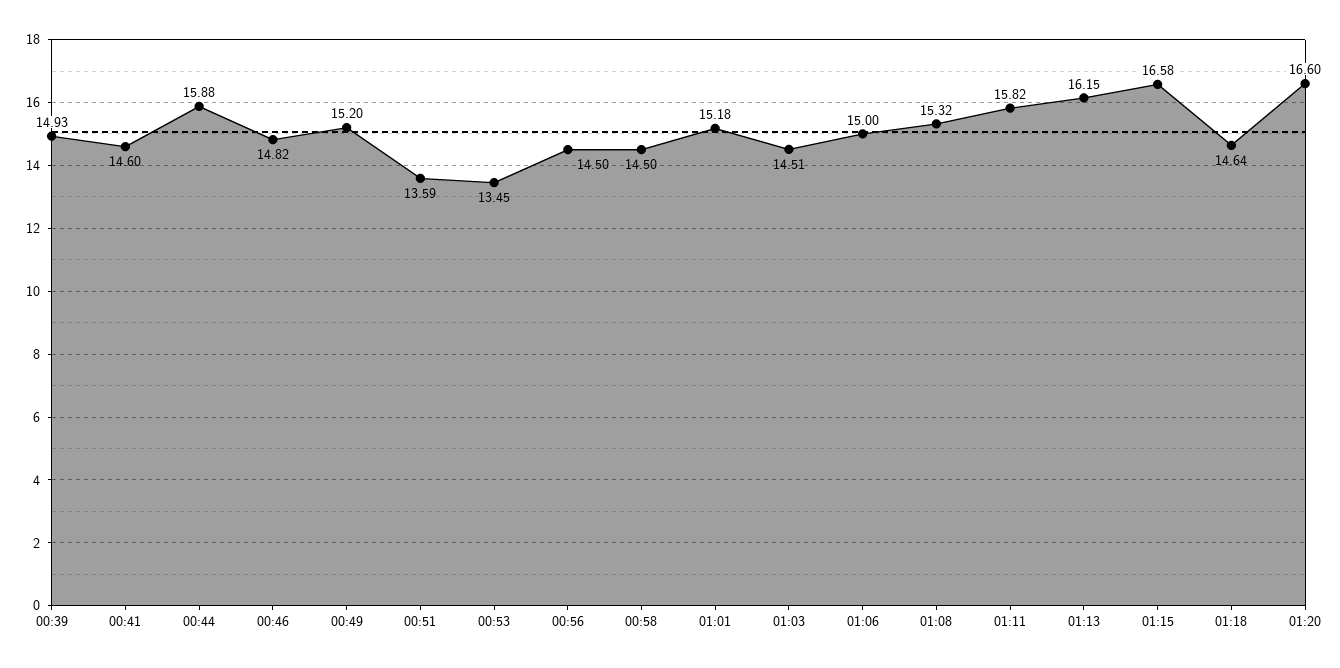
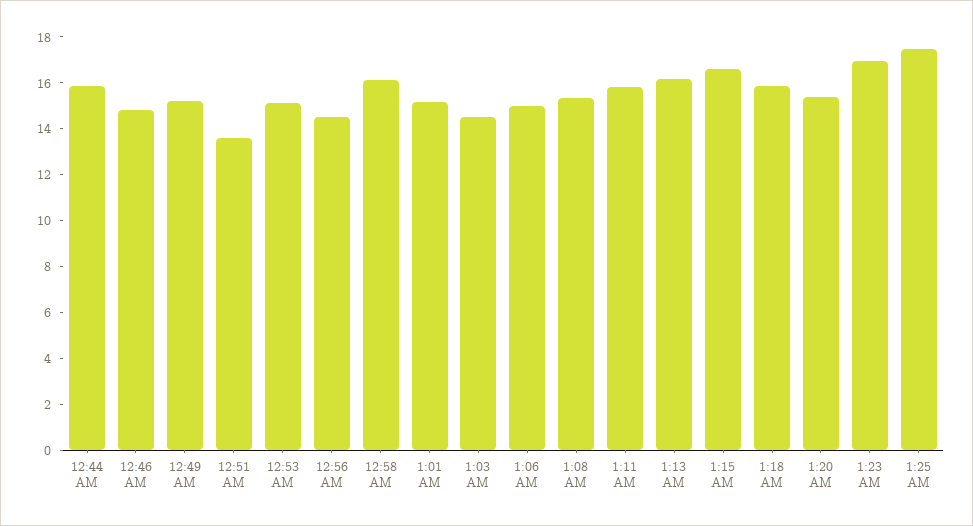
00:39: 14.93 -> none
00:41: 14.6 -> none
00:53: 13.45 -> 15
00:58: 14.5 -> 16
01:18: 14.64 -> 16
01:20: 16.6 -> 15.5
1:23 AM: none -> 17
1:25 AM: none -> 17.5

